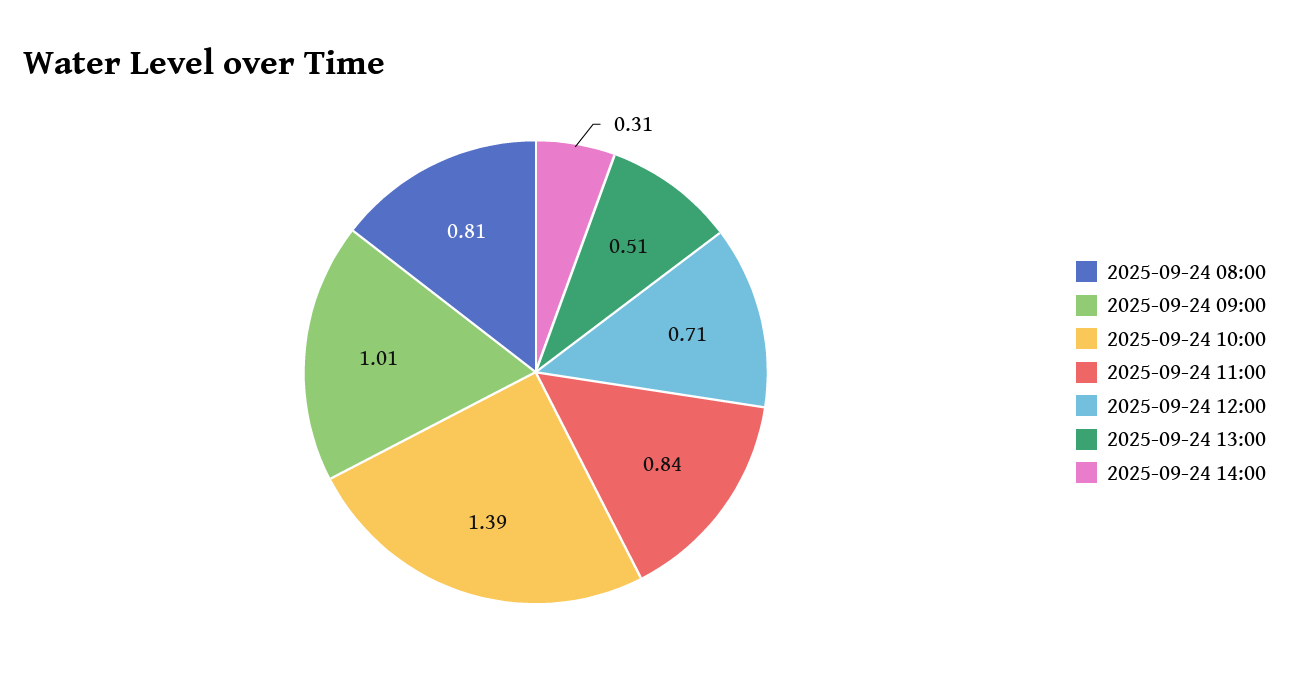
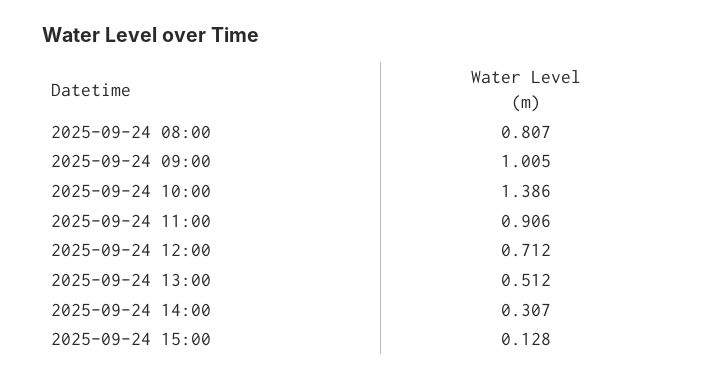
2025-09-24 11:00: 0.84 -> 0.906
2025-09-24 15:00: none -> 0.128

